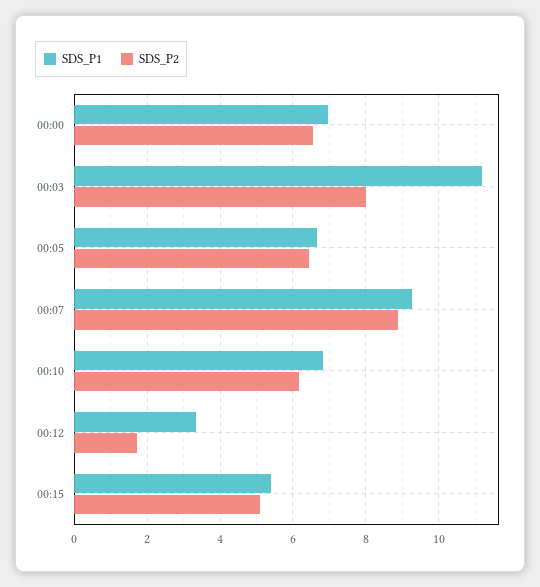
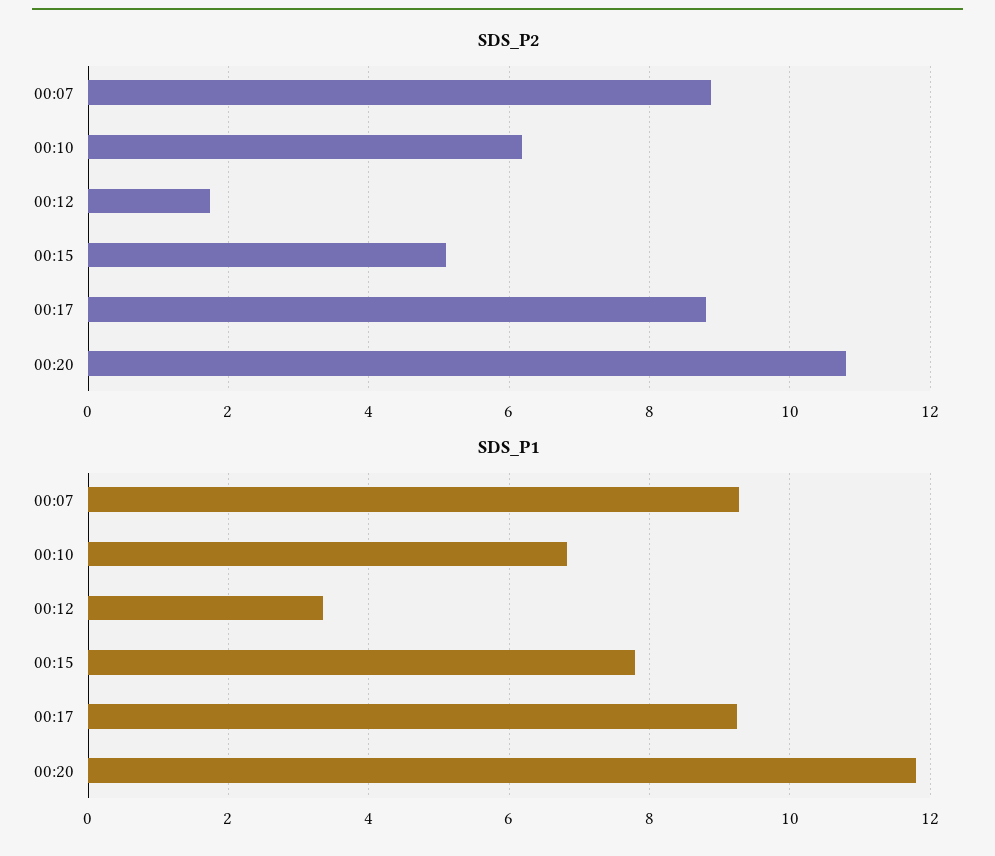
SDS_P1, 00:00: 7 -> none
SDS_P2, 00:00: 6.6 -> none
SDS_P1, 00:03: 11.2 -> none
SDS_P2, 00:03: 8 -> none
SDS_P1, 00:05: 6.6 -> none
SDS_P2, 00:05: 6.4 -> none
SDS_P1, 00:15: 5.4 -> 7.8
SDS_P2, 00:17: none -> 8.8
SDS_P2, 00:20: none -> 10.8
SDS_P1, 00:17: none -> 9.2
SDS_P1, 00:20: none -> 11.8

